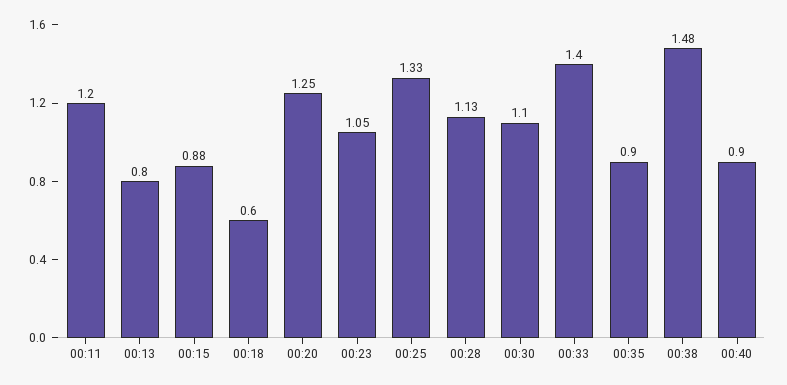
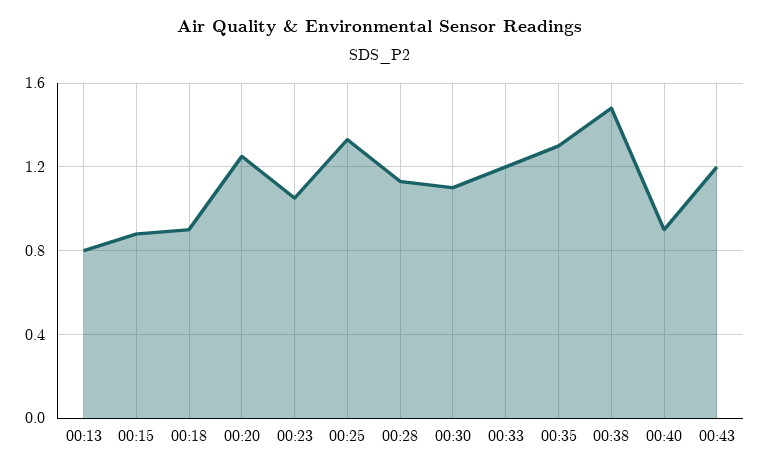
00:11: 1.2 -> none
00:18: 0.6 -> 0.9
00:33: 1.4 -> 1.2
00:35: 0.9 -> 1.3
00:43: none -> 1.2

